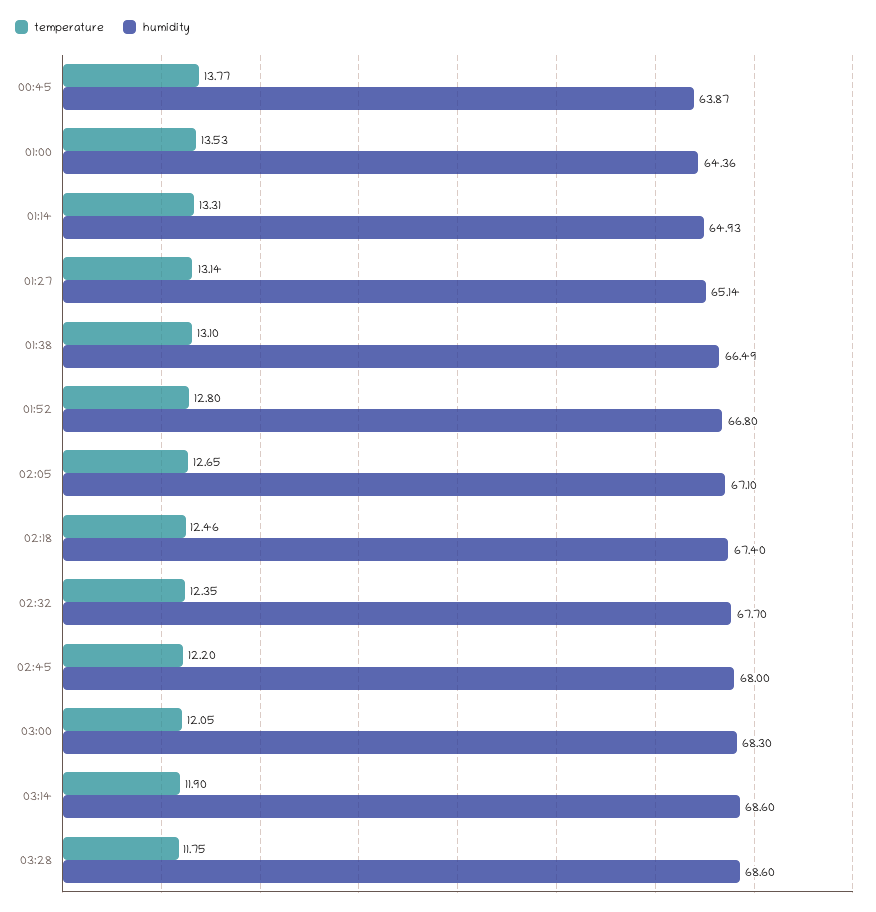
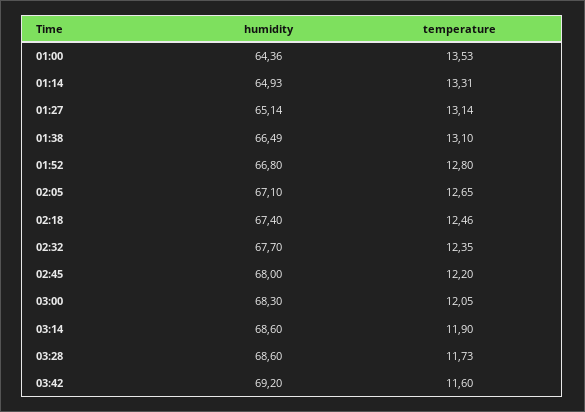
temperature, 00:45: 13.77 -> none
humidity, 00:45: 63.87 -> none
temperature, 03:28: 11.75 -> 11.73
humidity, 03:42: none -> 69.2
temperature, 03:42: none -> 11.6

